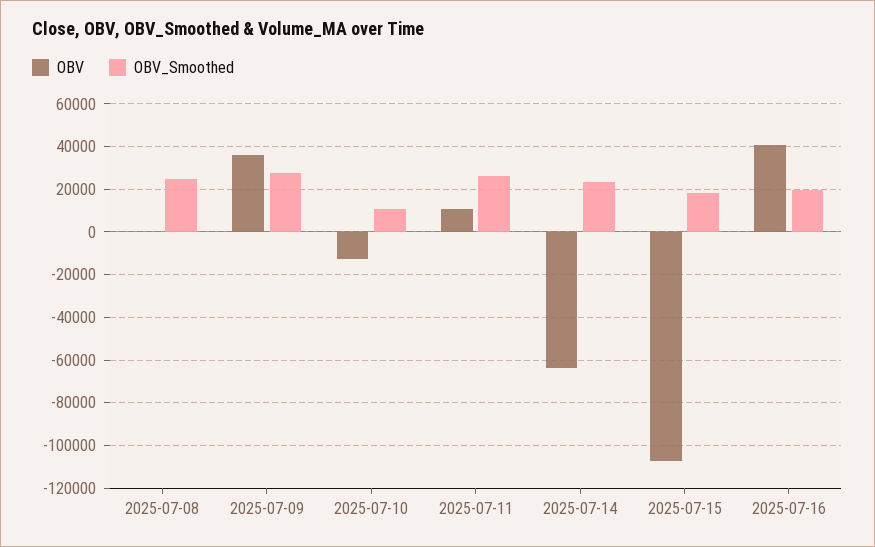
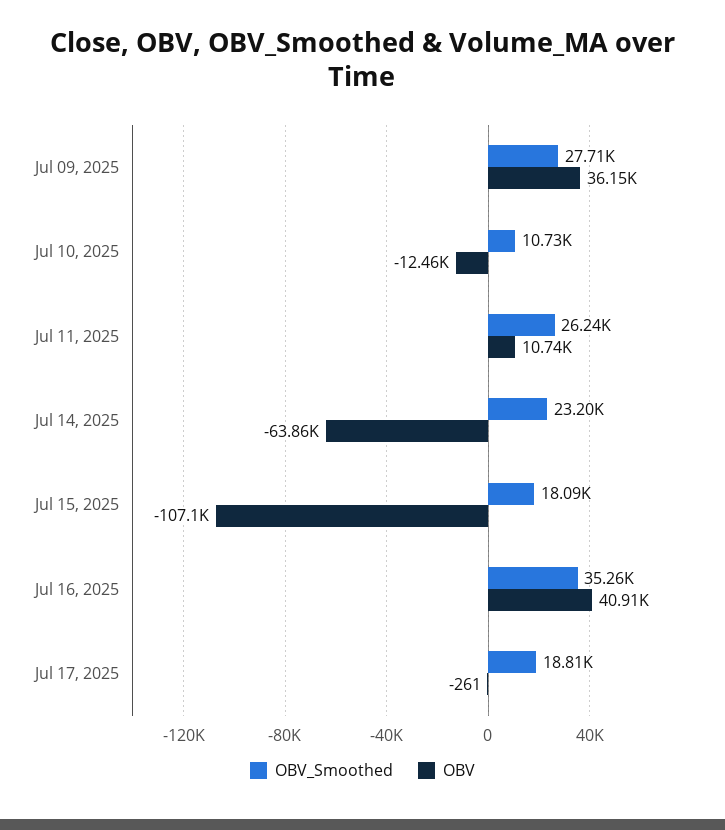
OBV, 2025-07-08: 0 -> none
OBV_Smoothed, 2025-07-08: 25000 -> none
OBV_Smoothed, 2025-07-16: 20000 -> 35260
OBV_Smoothed, Jul 17, 2025: none -> 18810
OBV, Jul 17, 2025: none -> -261

